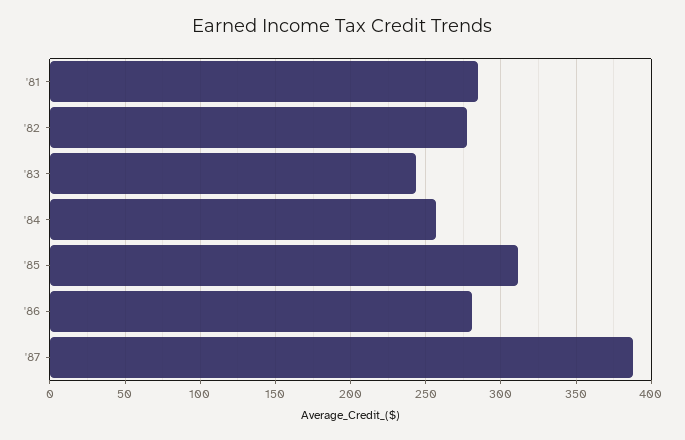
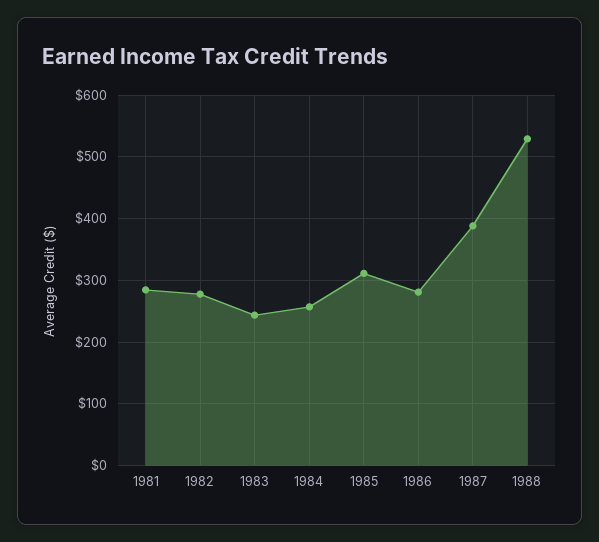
1988: none -> 530

